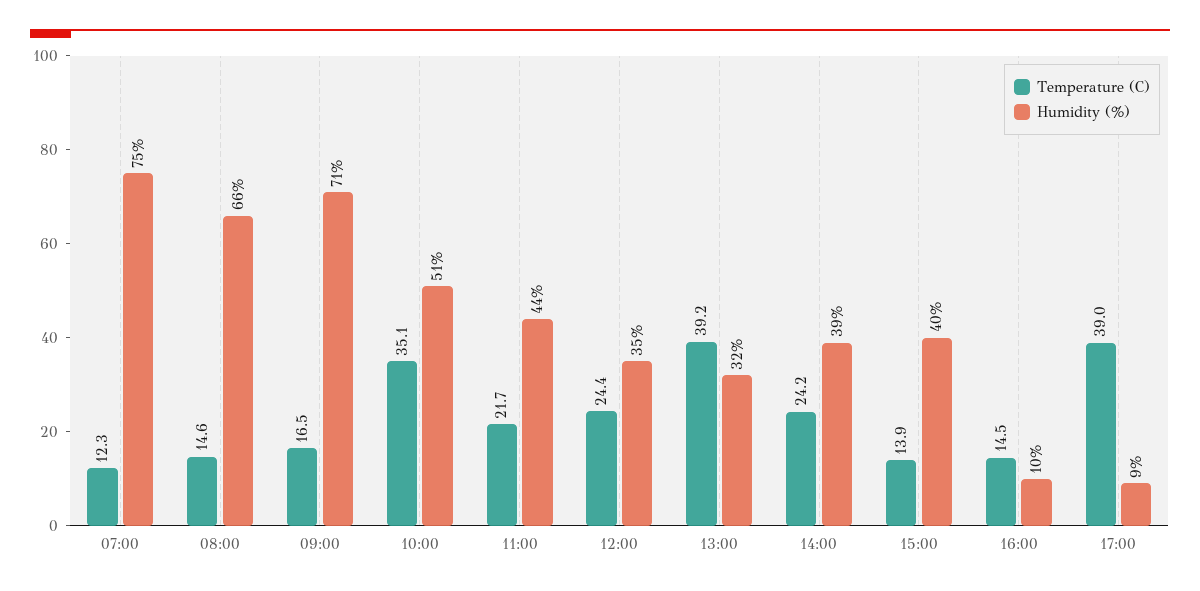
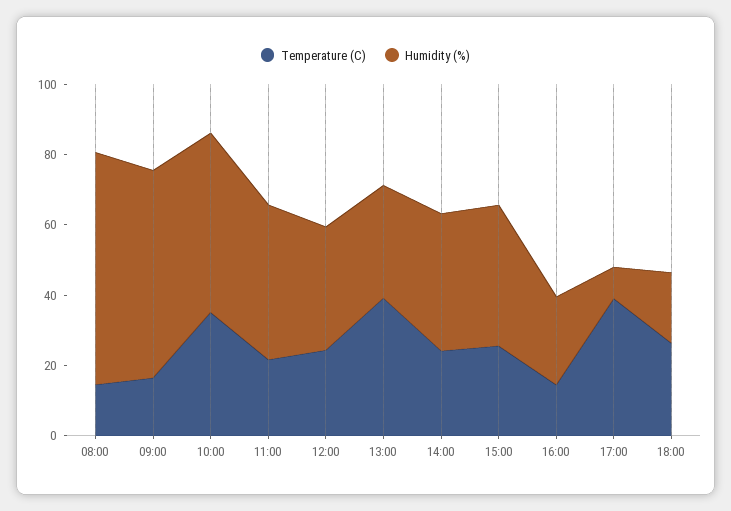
Temperature (C), 07:00: 12.3 -> none
Humidity (%), 07:00: 75 -> none
Humidity (%), 09:00: 71 -> 60
Temperature (C), 15:00: 13.9 -> 25
Humidity (%), 16:00: 10 -> 25
Temperature (C), 18:00: none -> 25
Humidity (%), 18:00: none -> 20

